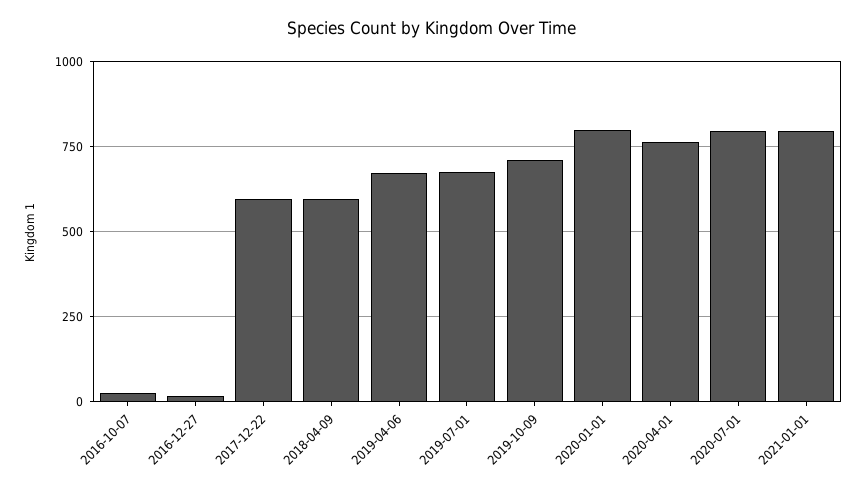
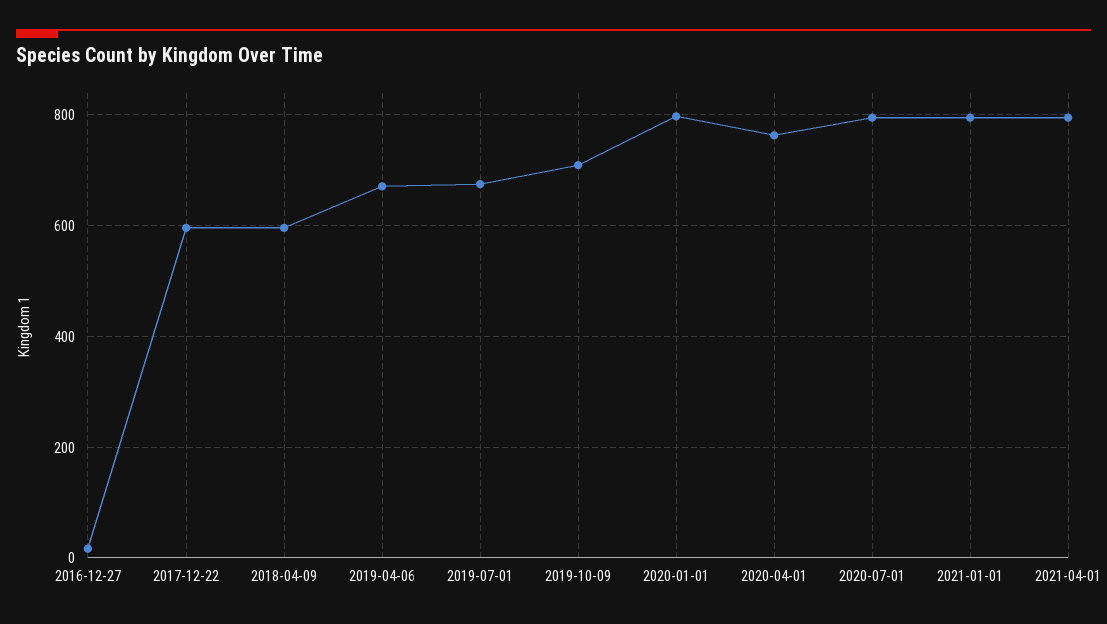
2016-10-07: 25 -> none
2021-04-01: none -> 800

